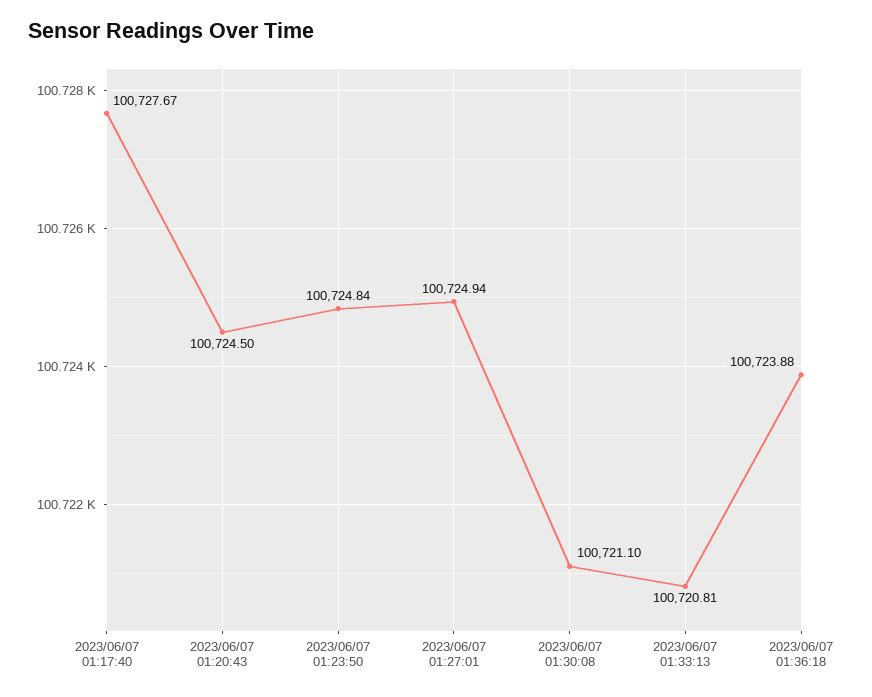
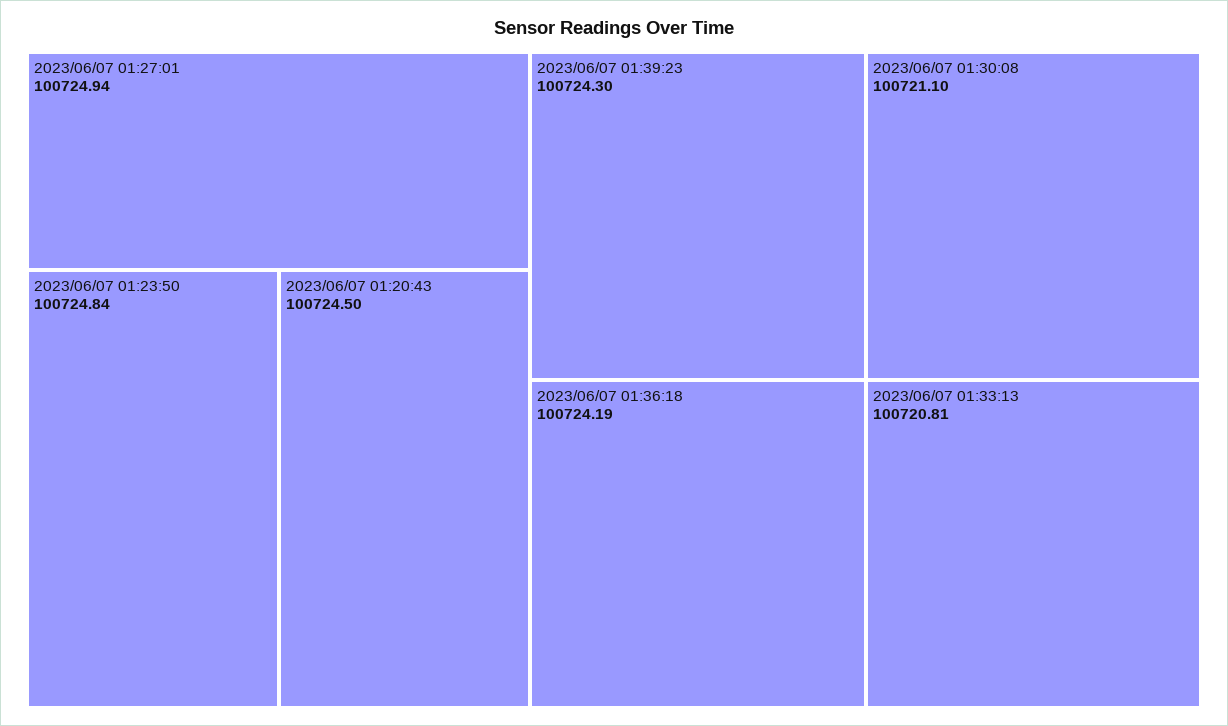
2023/06/07 01:17:40: 100727.67 -> none
2023/06/07 01:36:18: 100723.88 -> 100724.19
2023/06/07 01:39:23: none -> 100724.3

